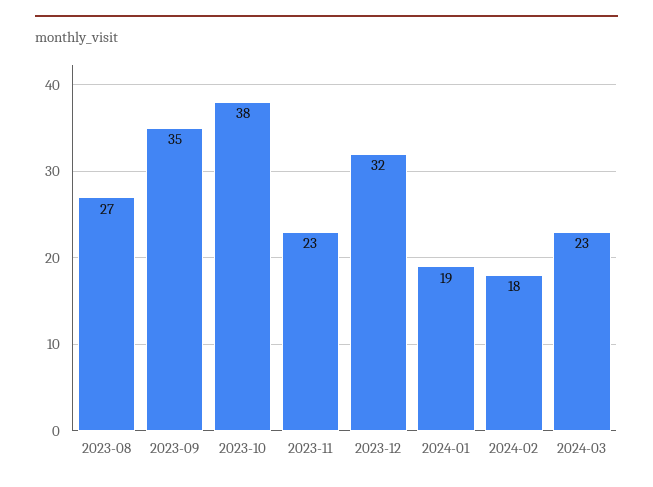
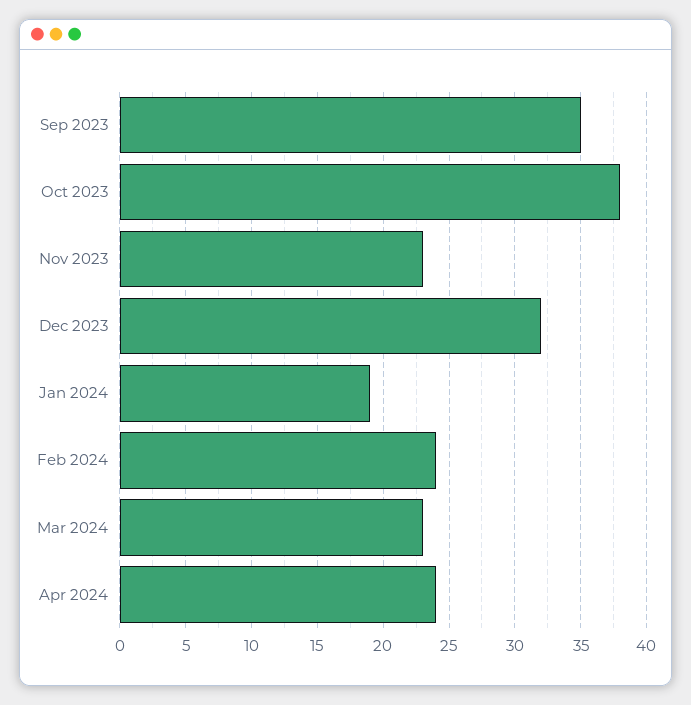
2023-08: 27 -> none
2024-02: 18 -> 24
Apr 2024: none -> 24

